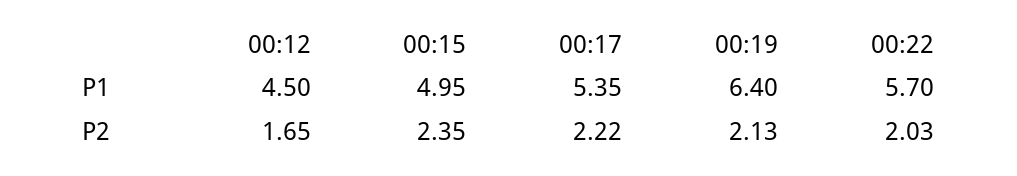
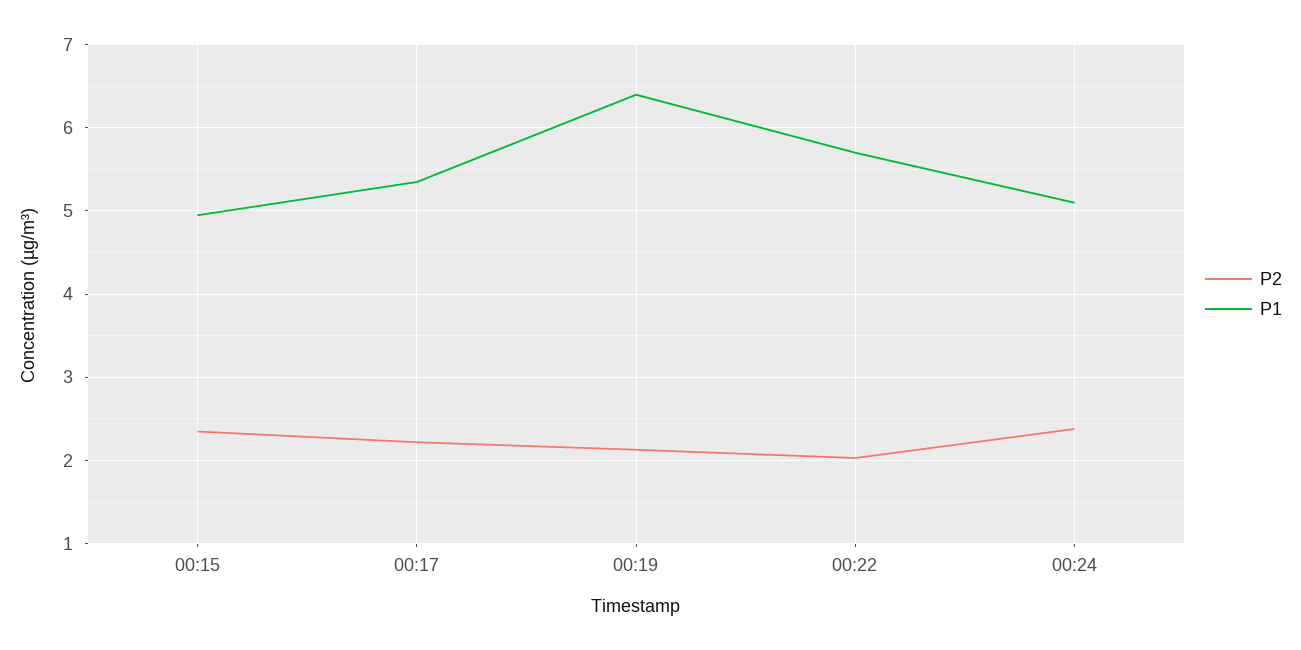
P1, 00:12: 4.5 -> none
P2, 00:12: 1.65 -> none
P2, 00:24: none -> 2.4
P1, 00:24: none -> 5.1

